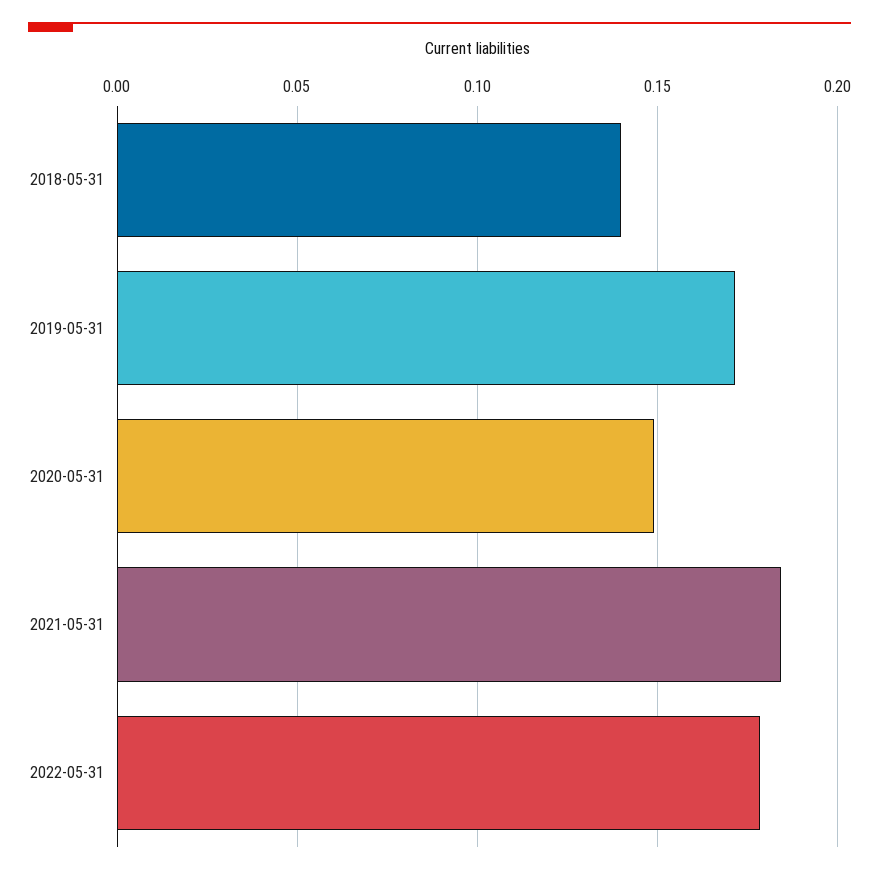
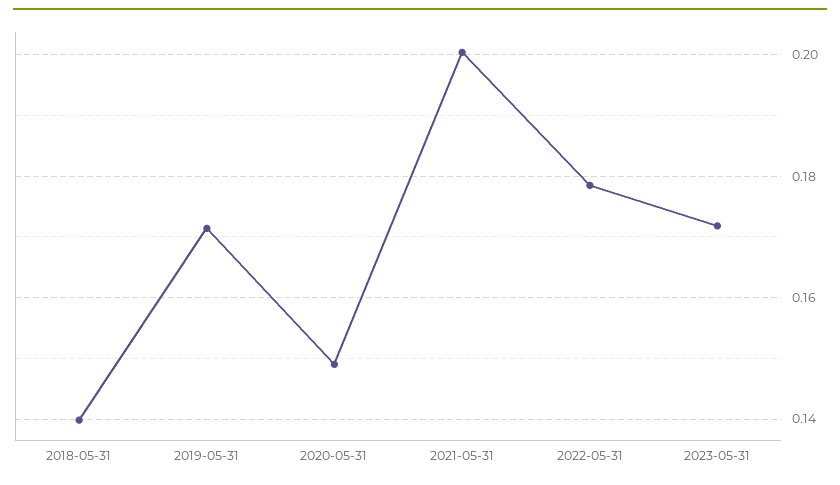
2021-05-31: 0.185 -> 0.2
2023-05-31: none -> 0.172

